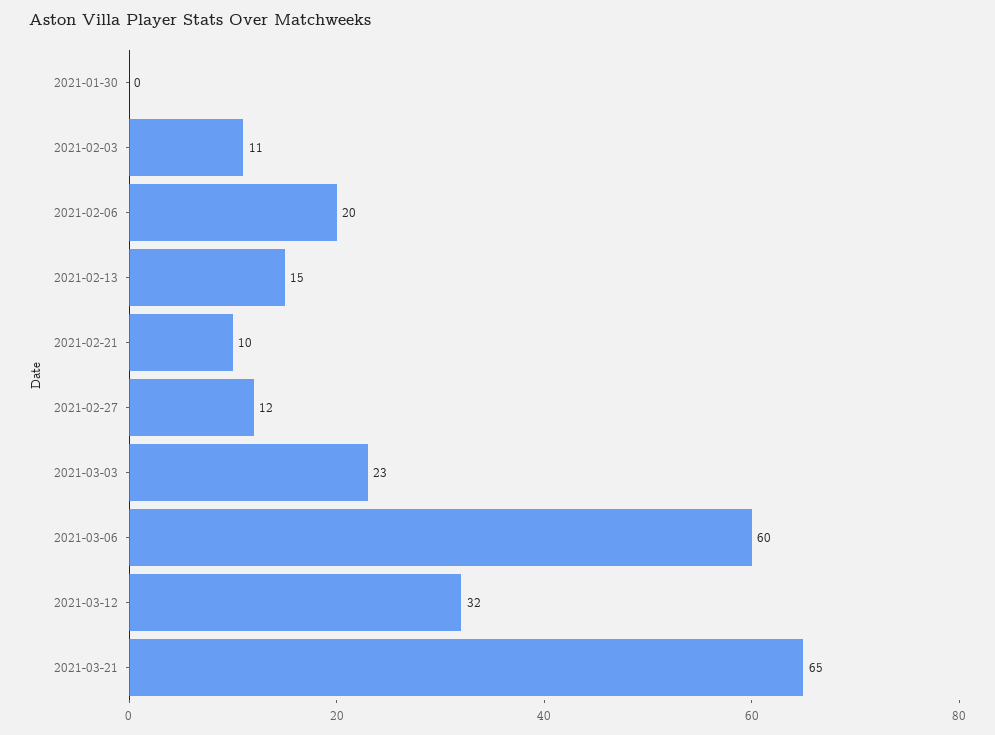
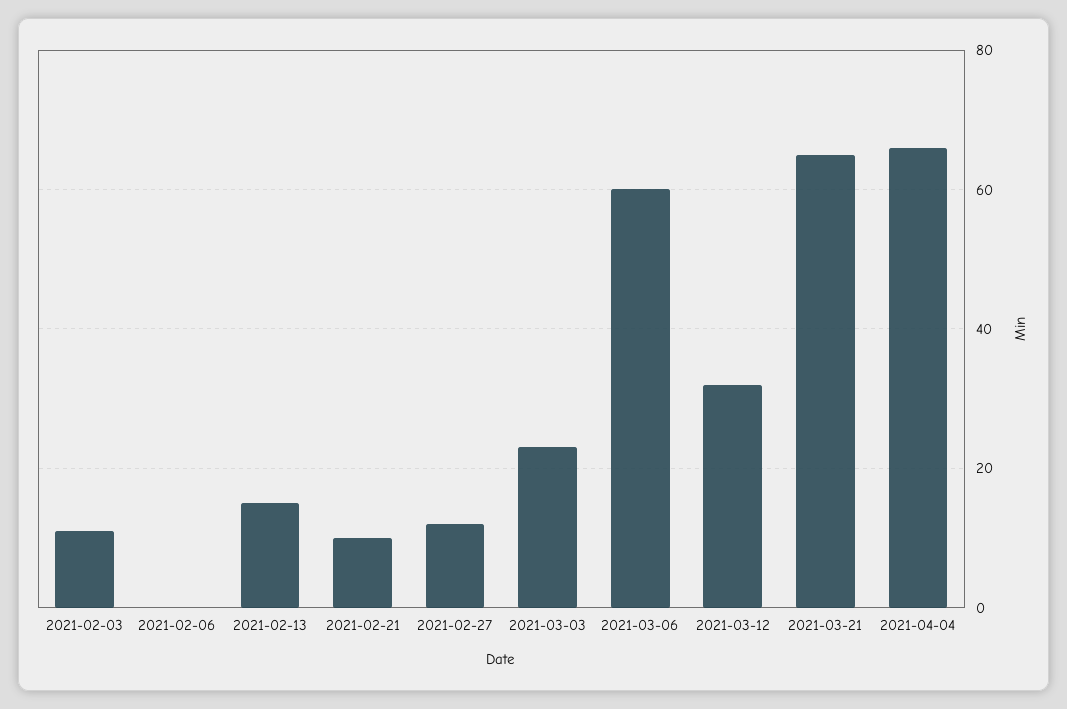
2021-01-30: 0 -> none
2021-02-06: 20 -> 0
2021-04-04: none -> 65

